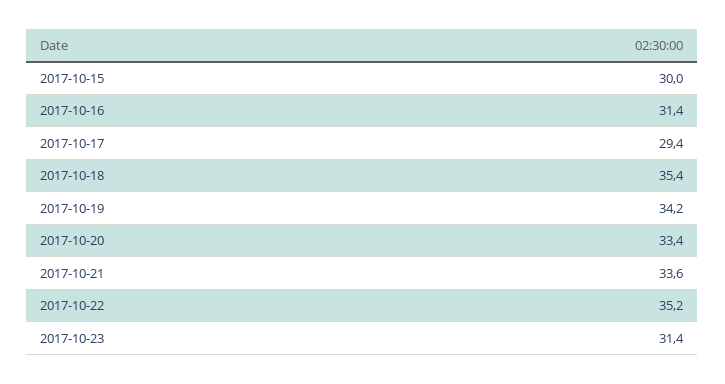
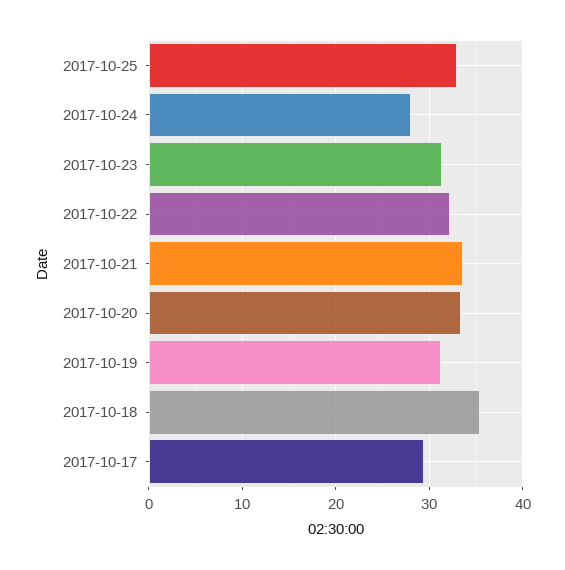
2017-10-15: 30 -> none
2017-10-16: 31.4 -> none
2017-10-19: 34.2 -> 31
2017-10-22: 35.2 -> 32
2017-10-25: none -> 33
2017-10-24: none -> 28

